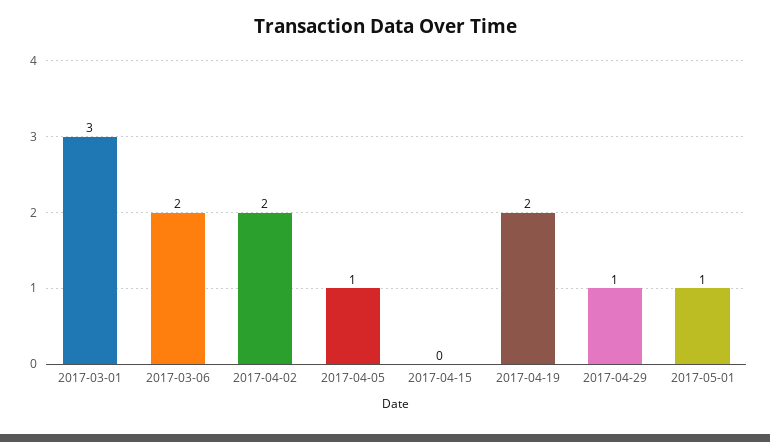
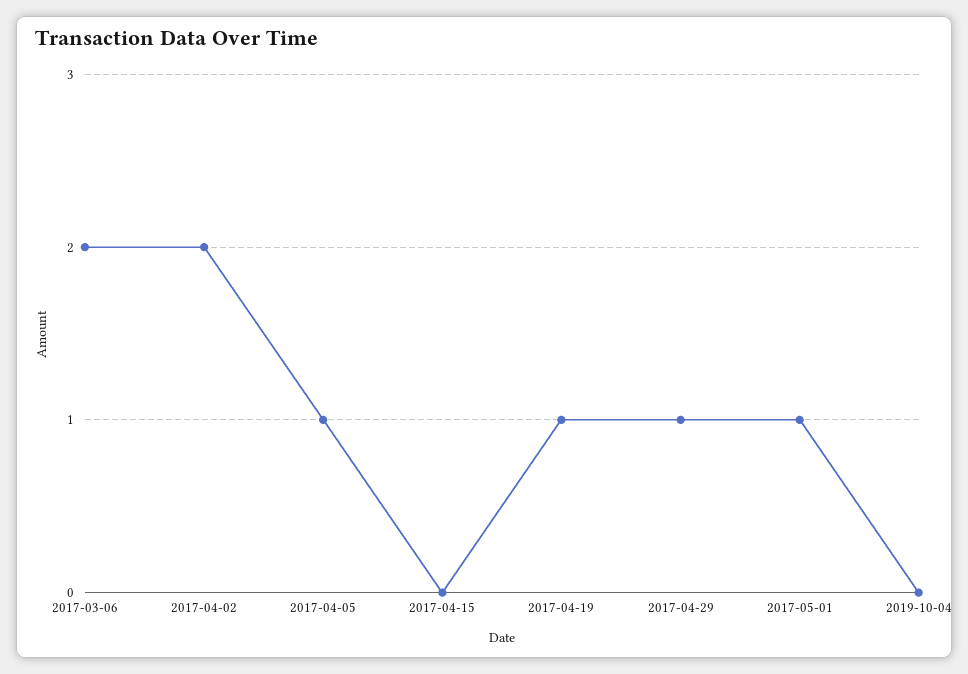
2017-03-01: 3 -> none
2017-04-19: 2 -> 1
2019-10-04: none -> 0

